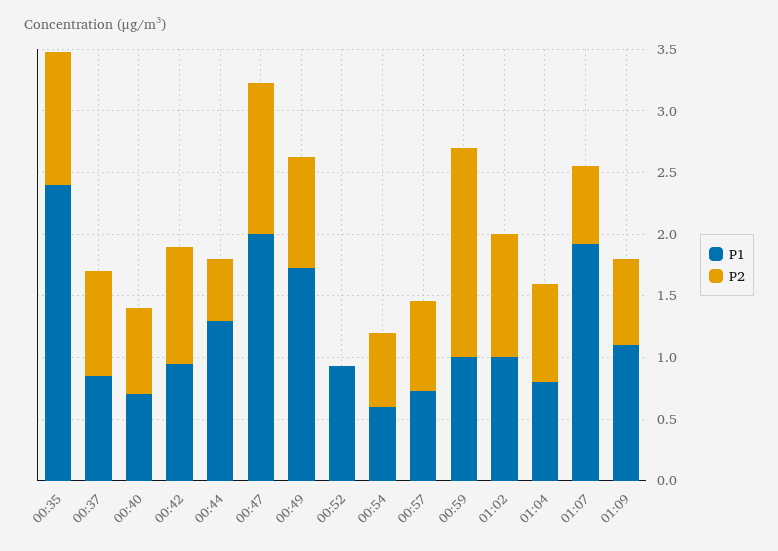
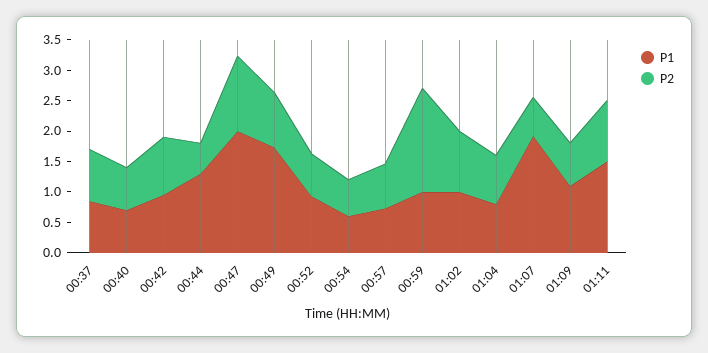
P1, 00:35: 2.4 -> none
P2, 00:35: 1.1 -> none
P2, 00:52: 0 -> 0.75
P1, 01:11: none -> 1.5
P2, 01:11: none -> 1

